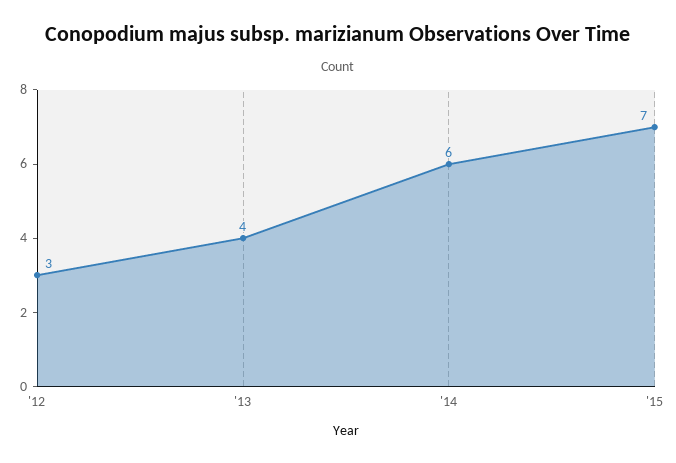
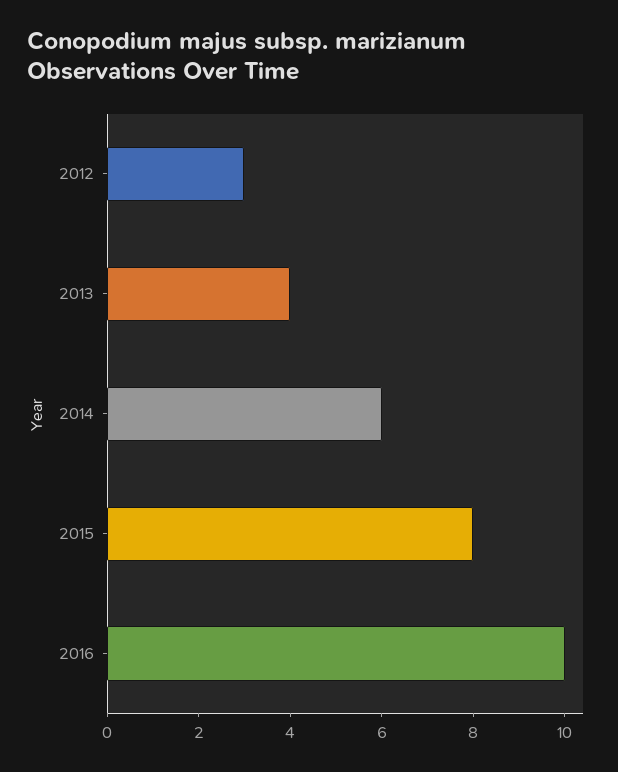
'15: 7 -> 8
2016: none -> 10

